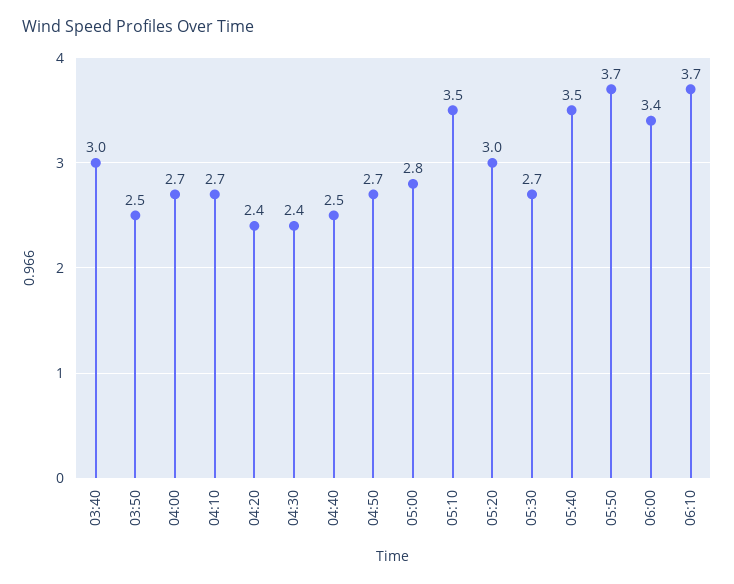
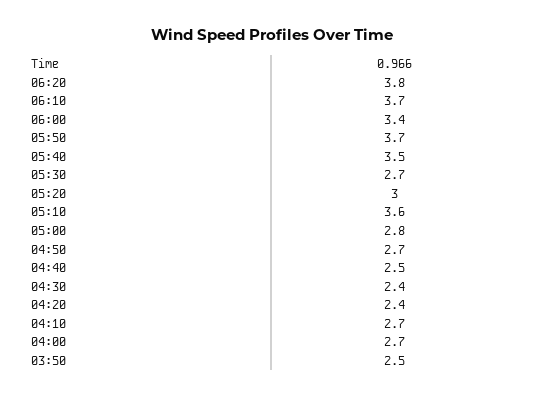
03:40: 3 -> none
05:10: 3.5 -> 3.6
06:20: none -> 3.8

